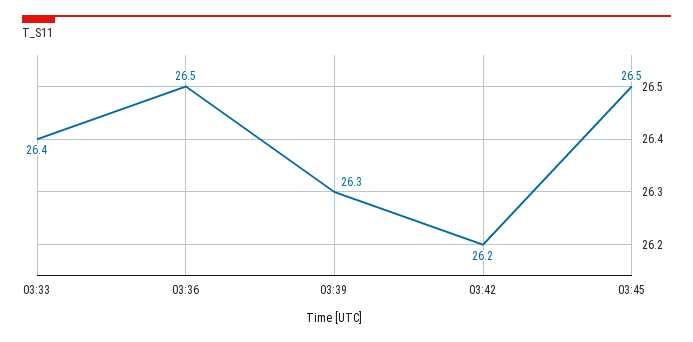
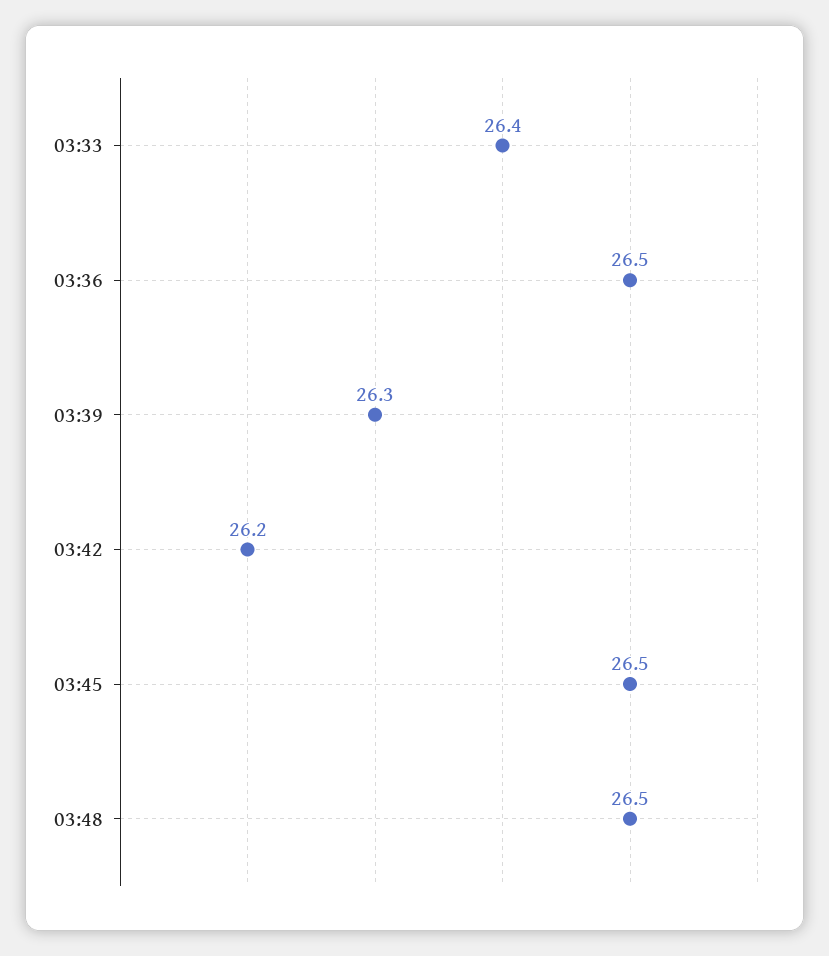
03:48: none -> 26.5

